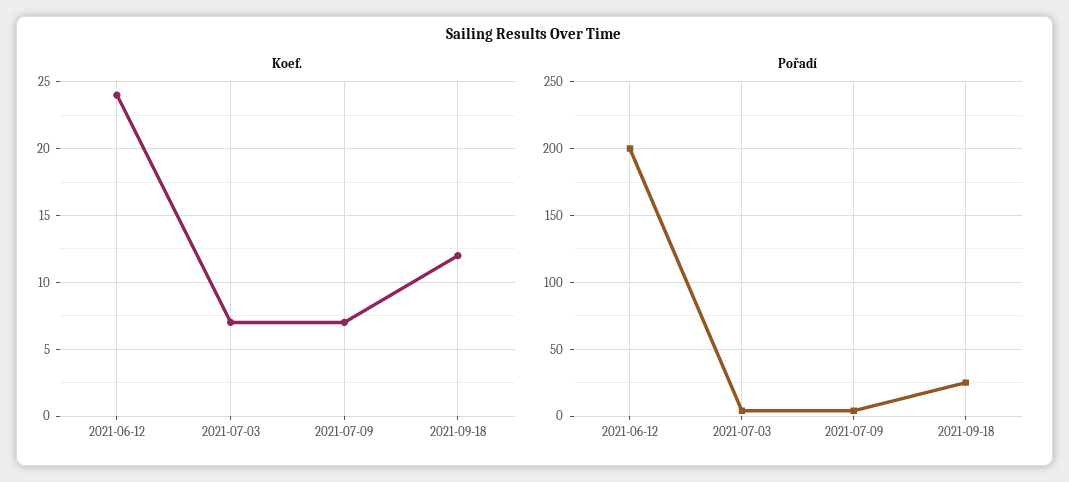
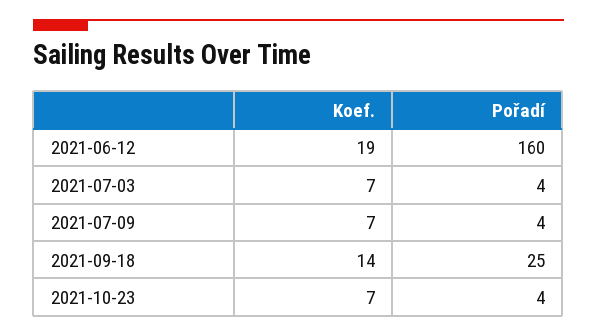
Koef., 2021-06-12: 24 -> 19
Koef., 2021-09-18: 12 -> 14
Pořadí, 2021-06-12: 200 -> 160
Koef., 2021-10-23: none -> 7
Pořadí, 2021-10-23: none -> 4

